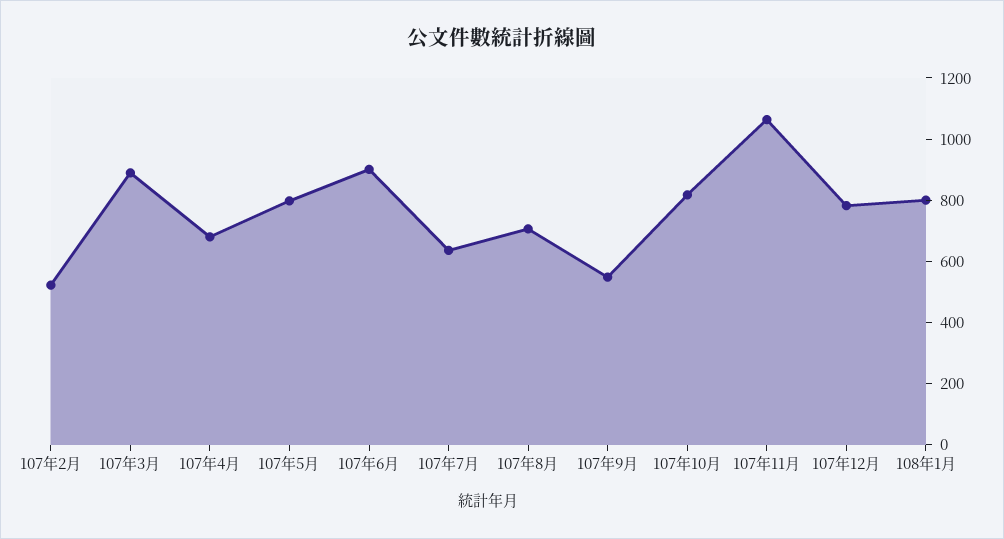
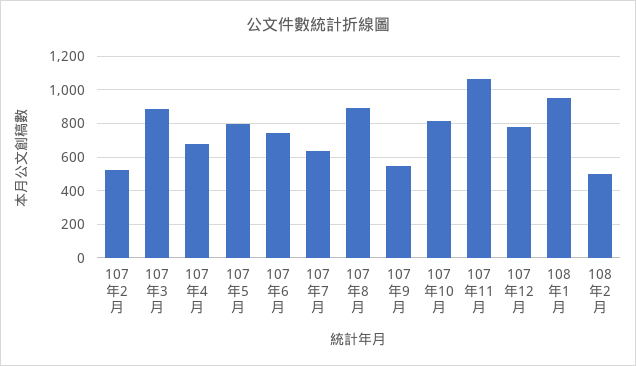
107年6月: 900 -> 750
107年8月: 700 -> 900
108年1月: 800 -> 950
108年2月: none -> 500

